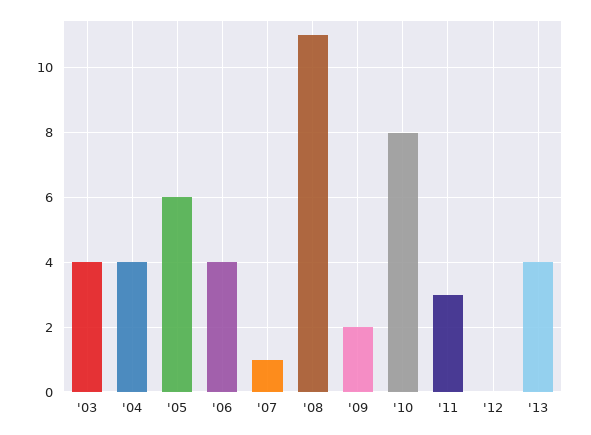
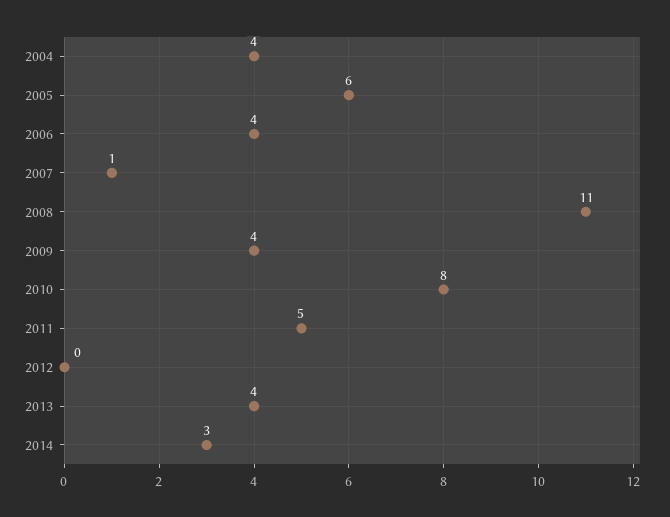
'03: 4 -> none
'09: 2 -> 4
'11: 3 -> 5
2014: none -> 3

